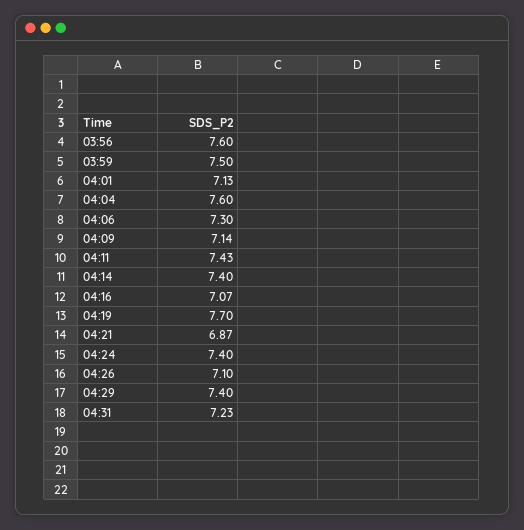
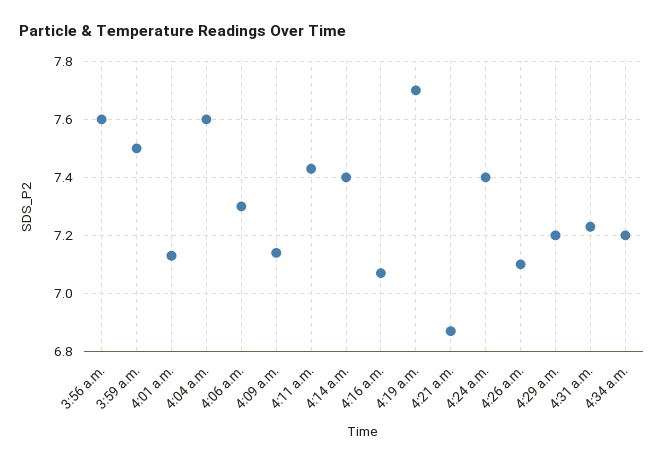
04:29: 7.4 -> 7.2
4:34 a.m.: none -> 7.2

